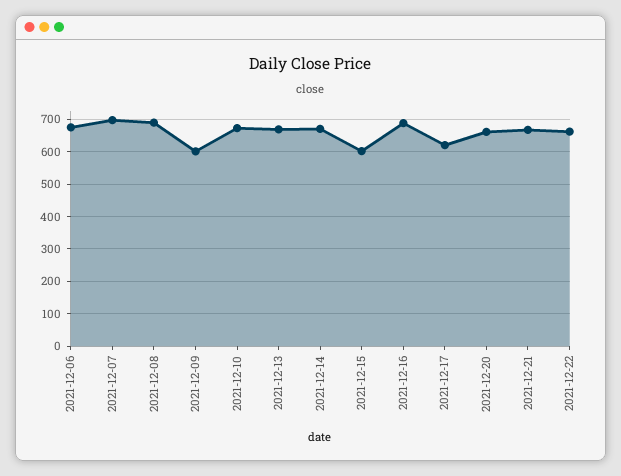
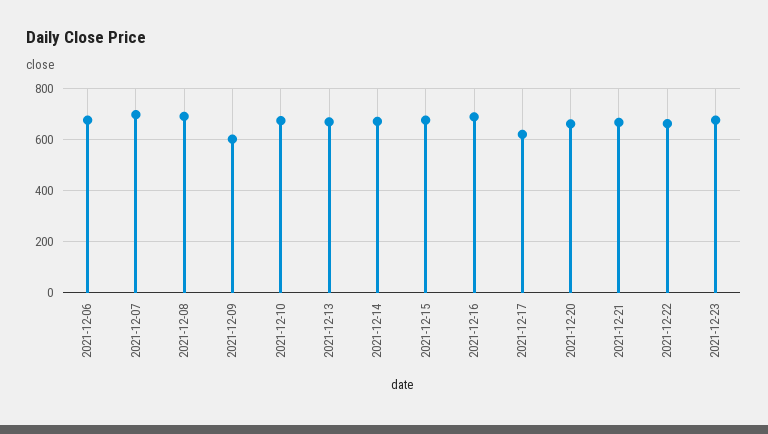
2021-12-15: 600 -> 675
2021-12-23: none -> 675

